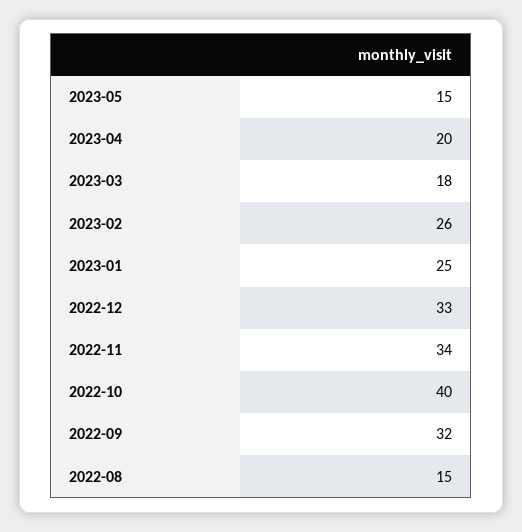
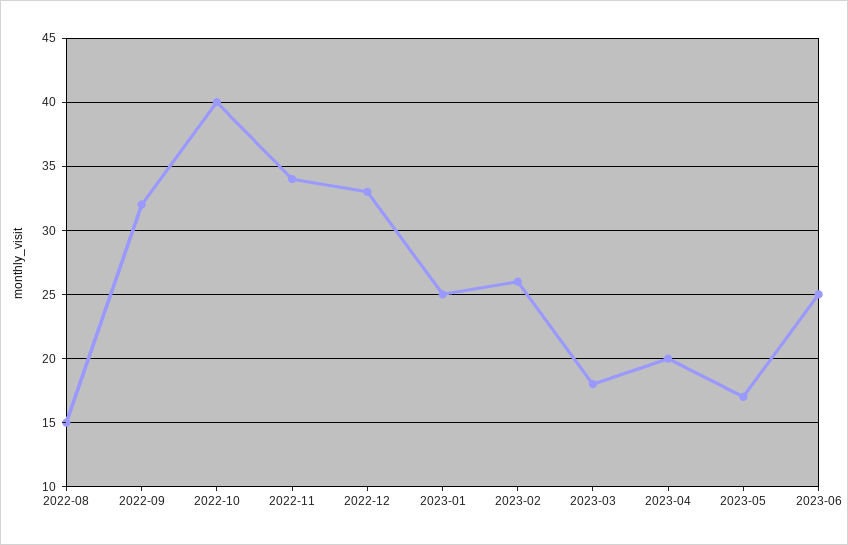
2023-05: 15 -> 17
2023-06: none -> 25

